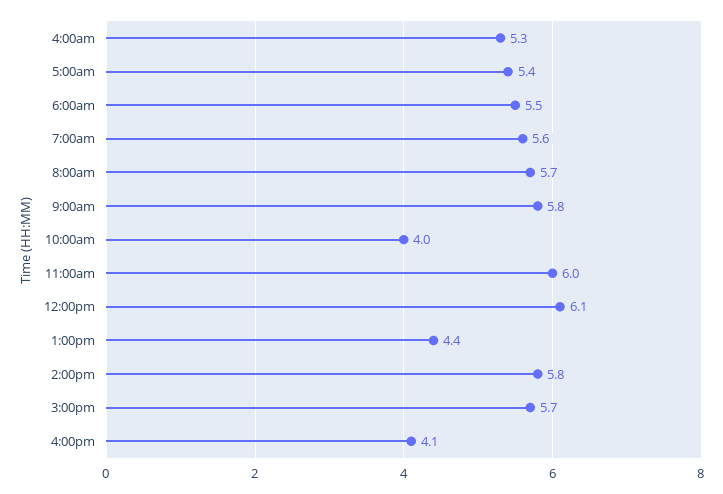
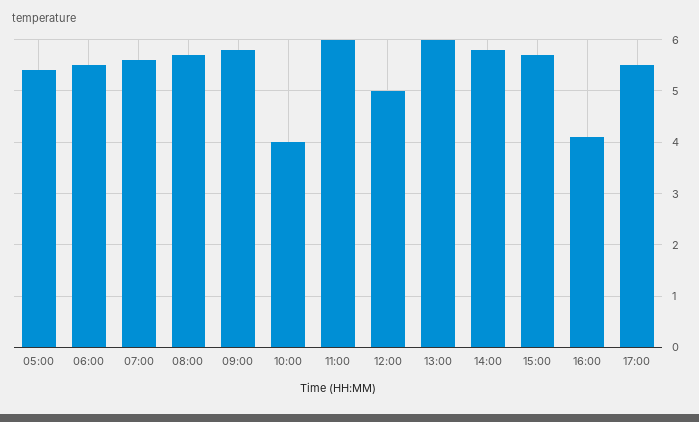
4:00am: 5.3 -> none
12:00pm: 6.1 -> 5
1:00pm: 4.4 -> 6
17:00: none -> 5.5

